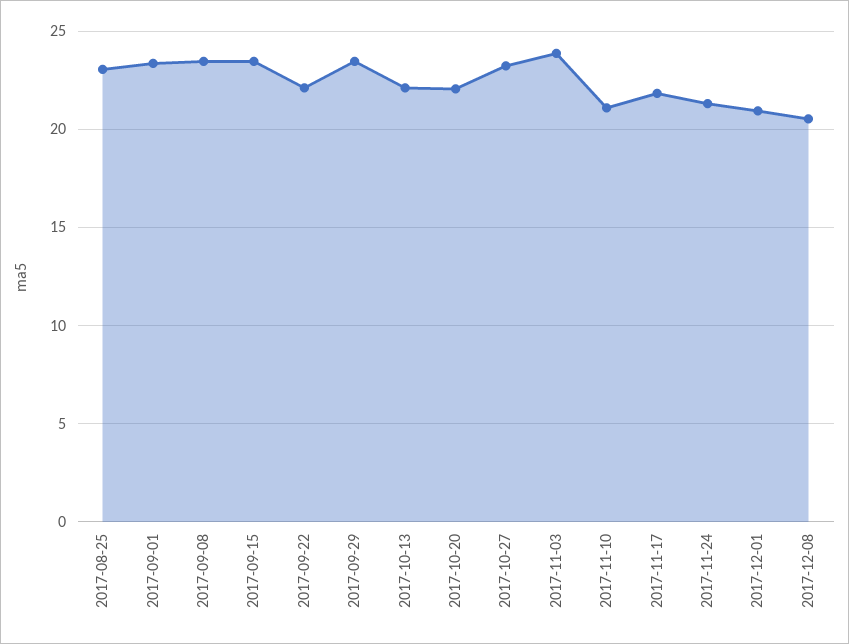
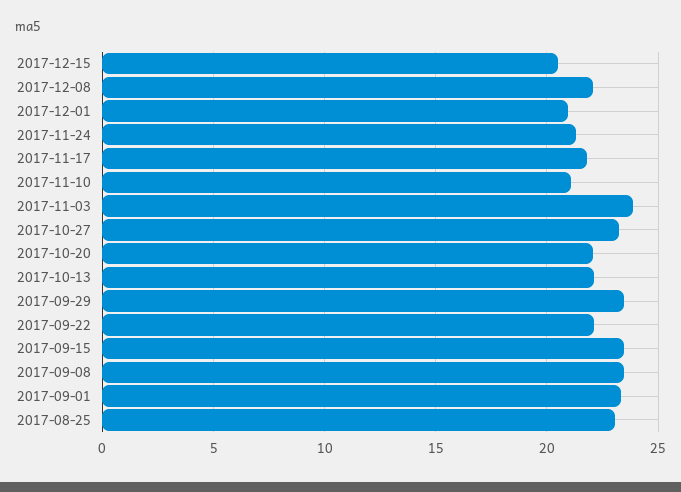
2017-12-08: 20.5 -> 22
2017-12-15: none -> 20.5

